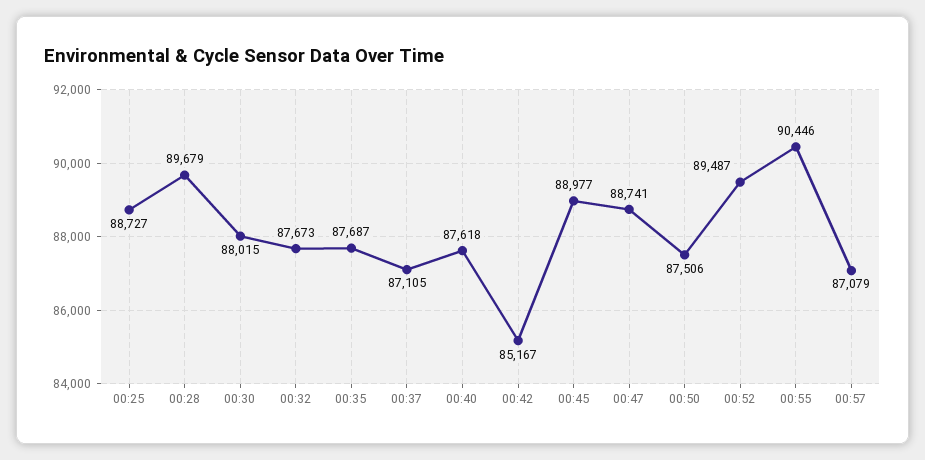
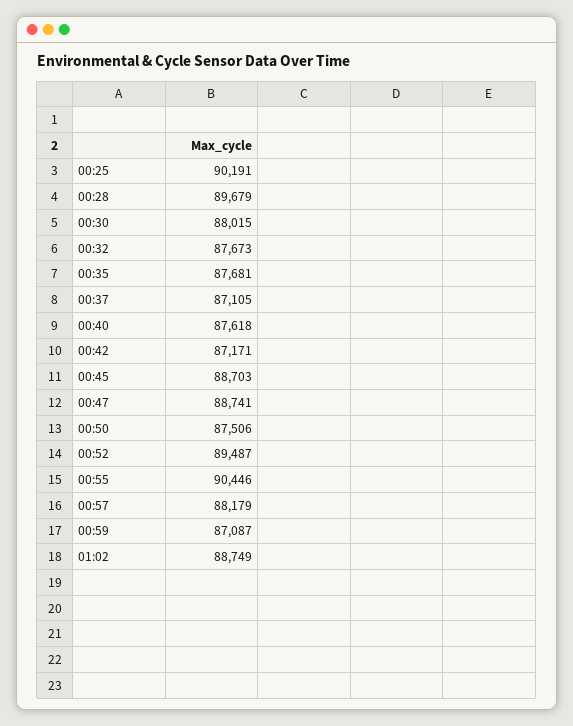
00:25: 88727 -> 90191
00:35: 87687 -> 87681
00:42: 85167 -> 87171
00:45: 88977 -> 88703
00:57: 87079 -> 88179
00:59: none -> 87087
01:02: none -> 88749

